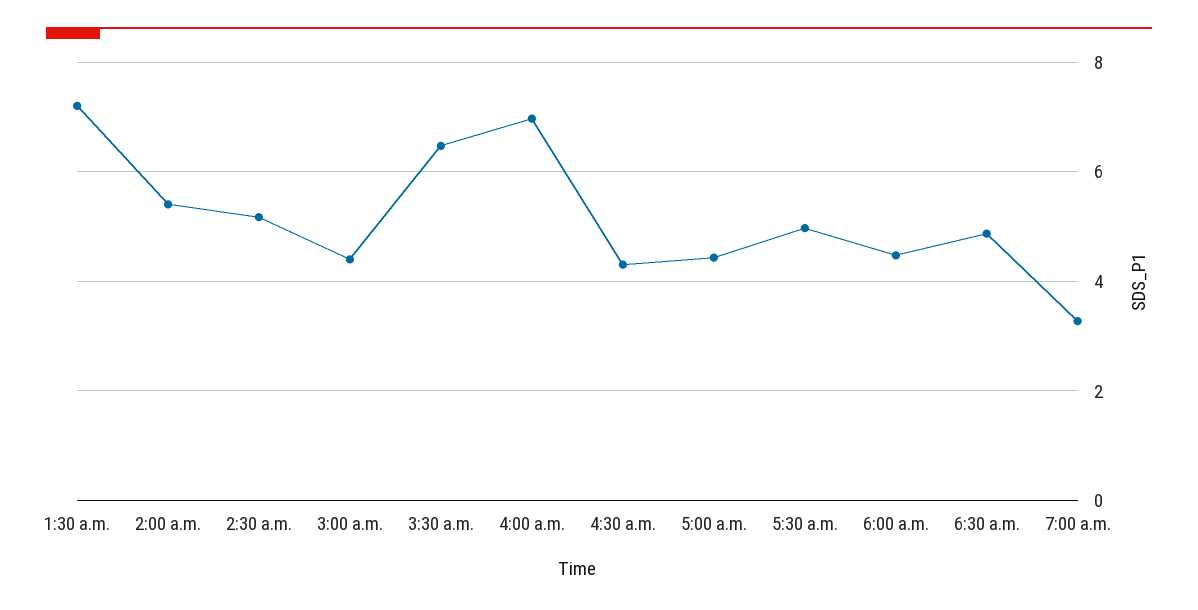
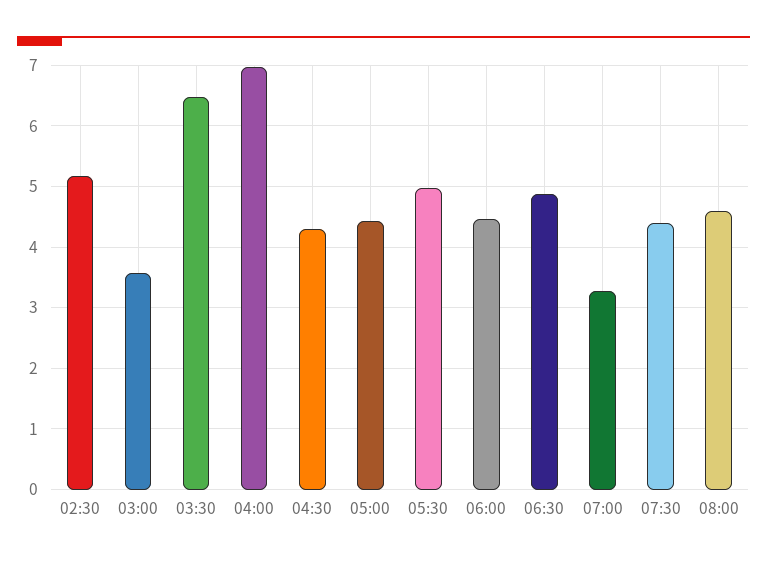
1:30 a.m.: 7.2 -> none
2:00 a.m.: 5.4 -> none
3:00 a.m.: 4.4 -> 3.6
07:30: none -> 4.4
08:00: none -> 4.6

